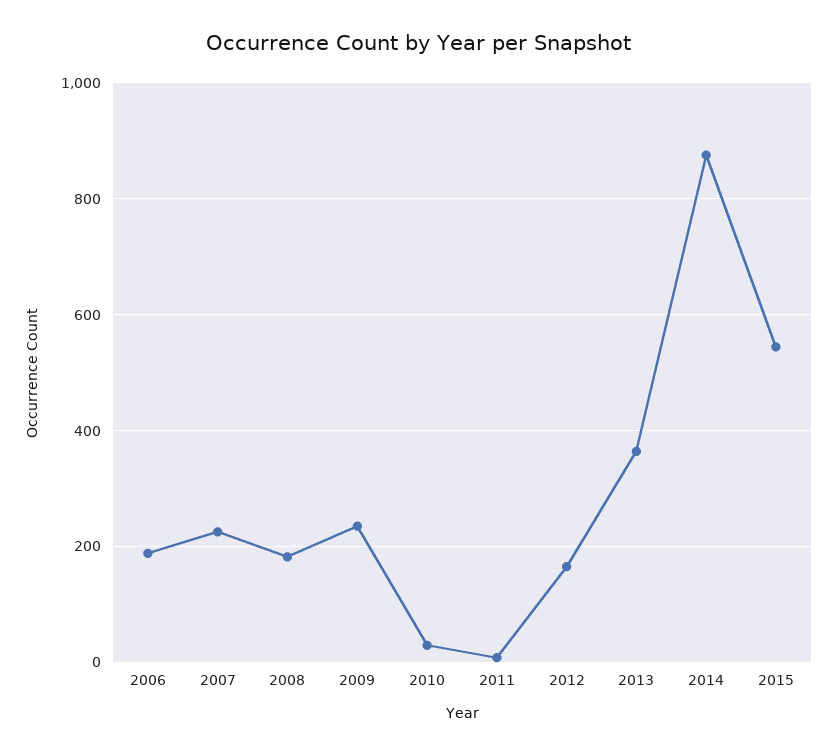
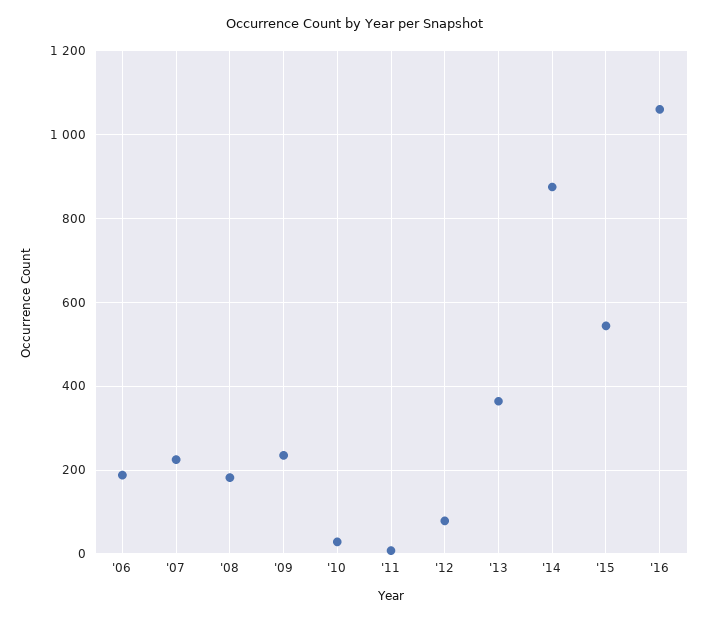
2012: 160 -> 80
'16: none -> 1060

